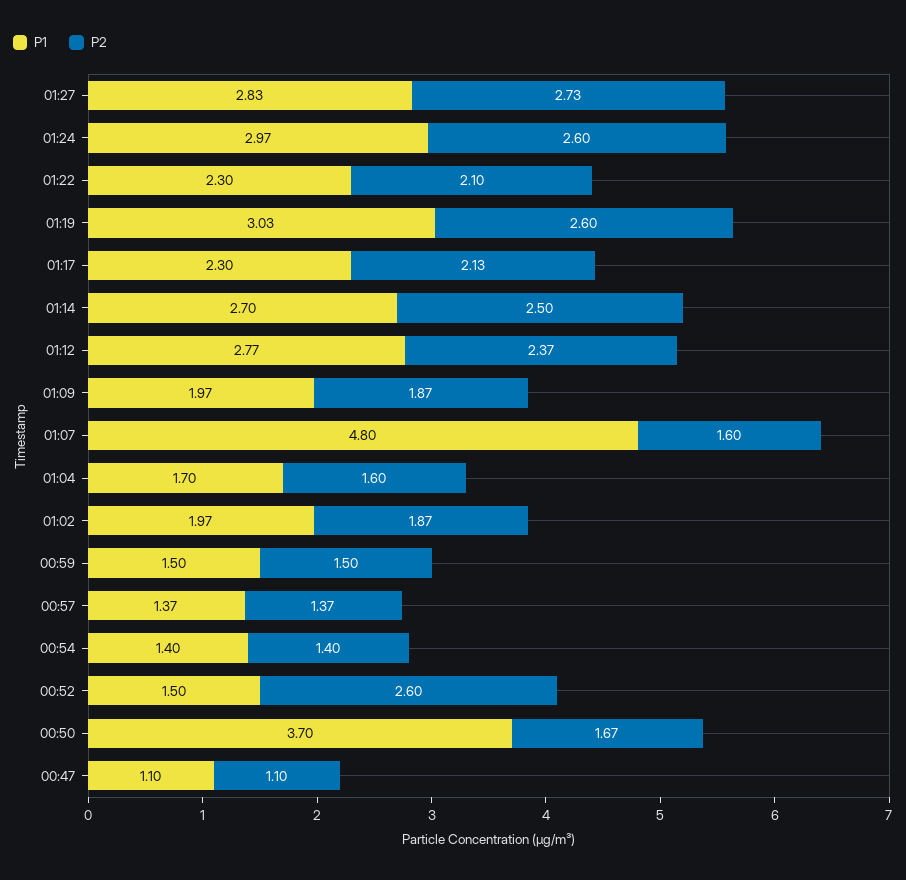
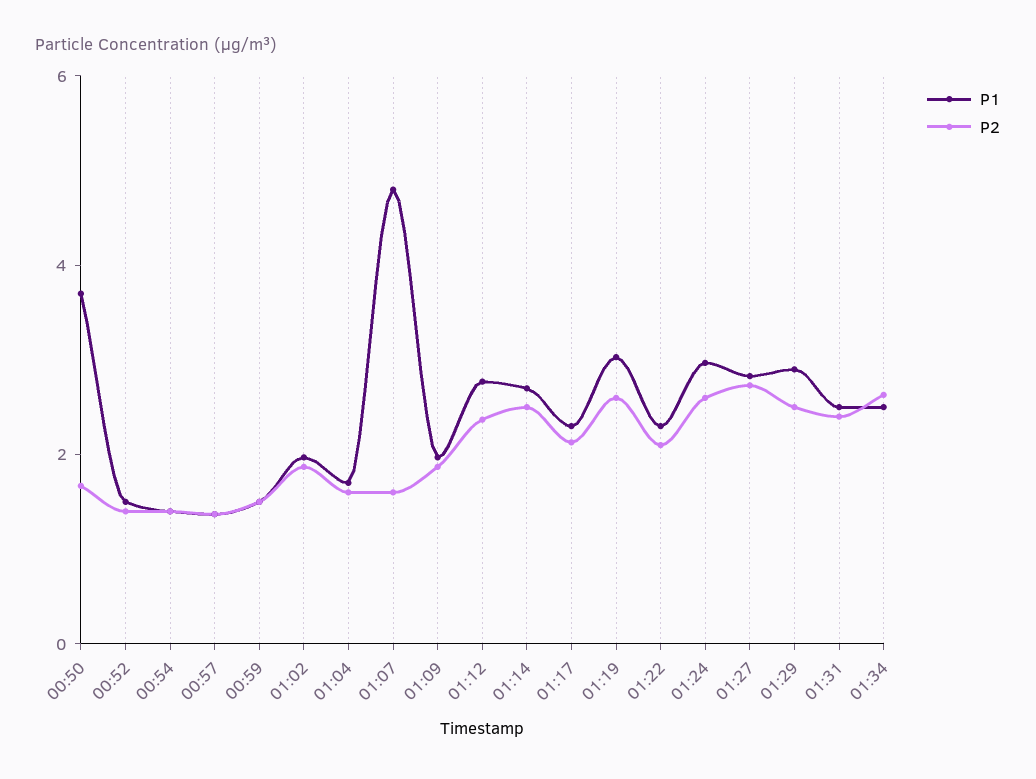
P2, 00:52: 2.6 -> 1.5
P1, 00:47: 1.1 -> none
P2, 00:47: 1.1 -> none
P1, 01:29: none -> 3
P2, 01:29: none -> 2.5
P1, 01:31: none -> 2.5
P2, 01:31: none -> 2.5
P1, 01:34: none -> 2.5
P2, 01:34: none -> 2.5

